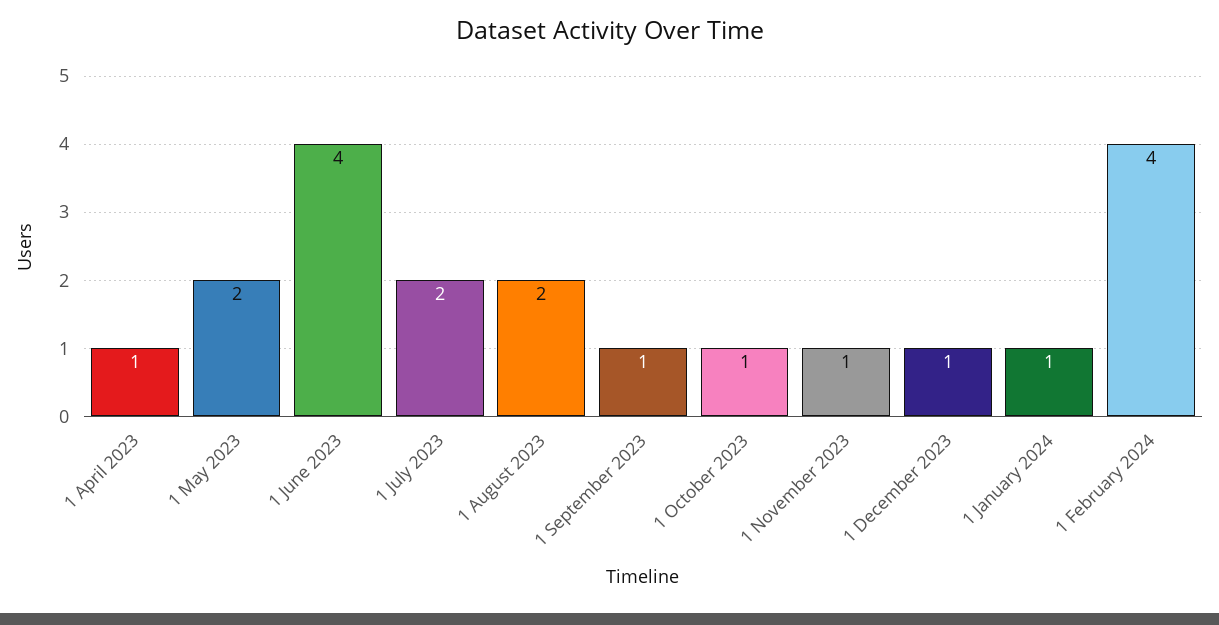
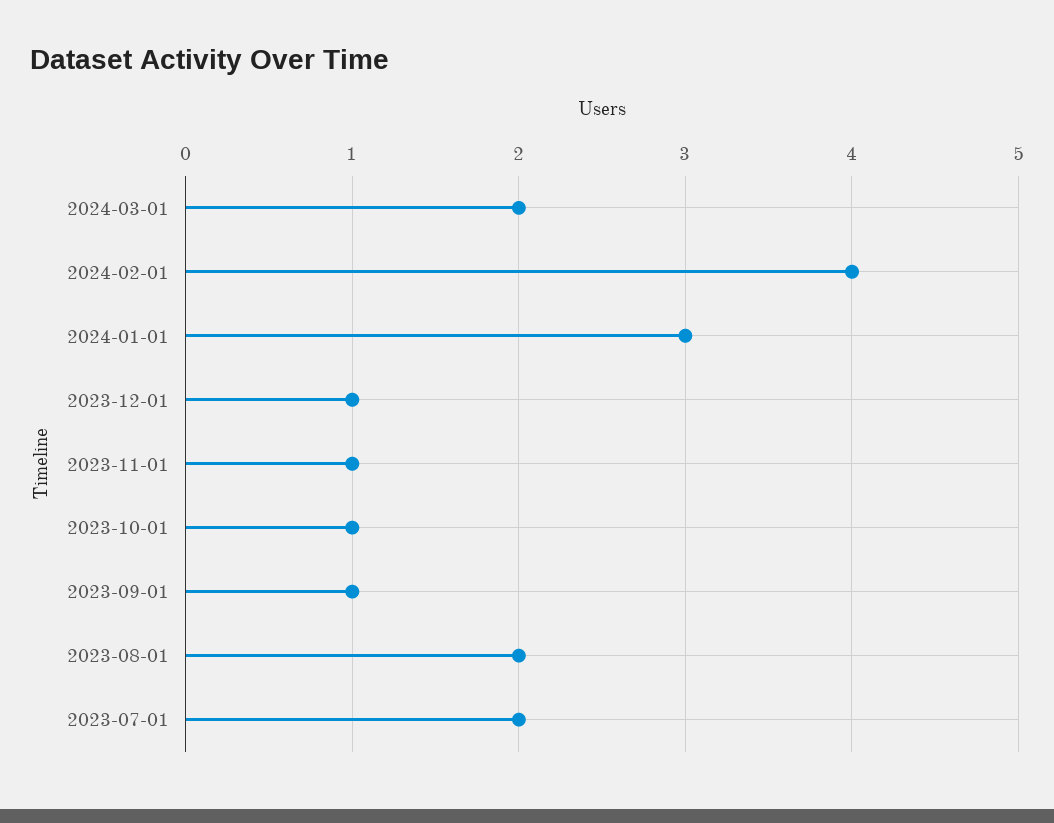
1 April 2023: 1 -> none
1 May 2023: 2 -> none
1 June 2023: 4 -> none
1 January 2024: 1 -> 3
2024-03-01: none -> 2

